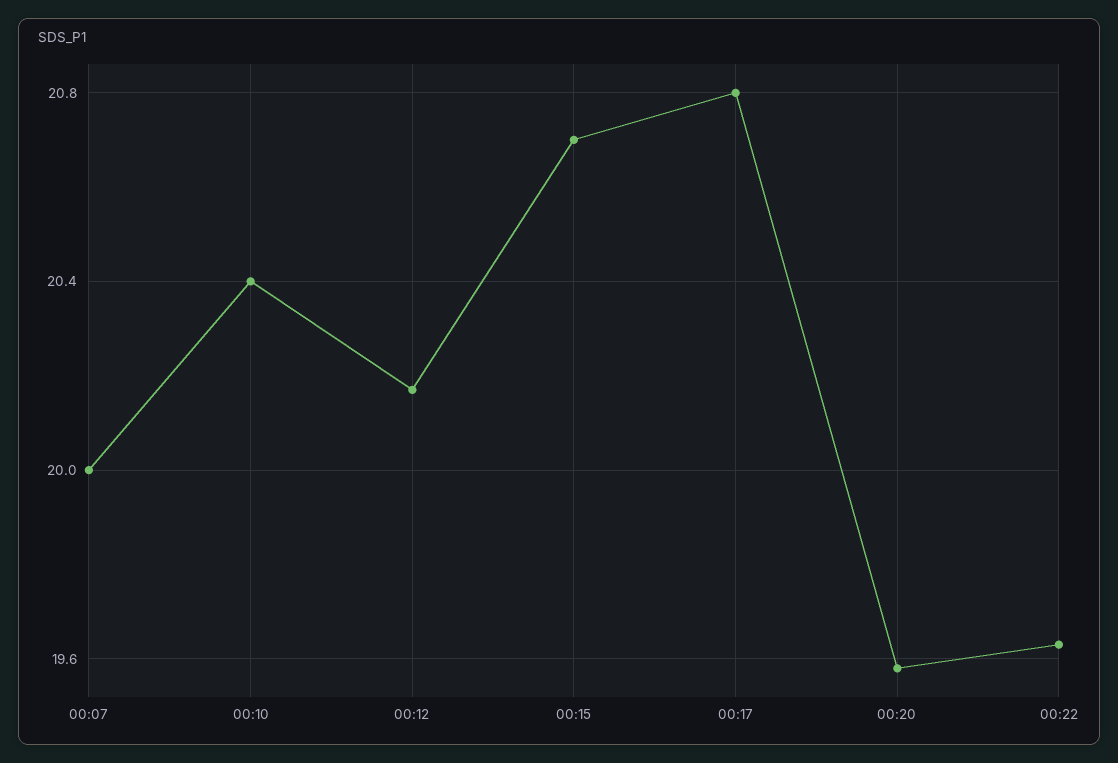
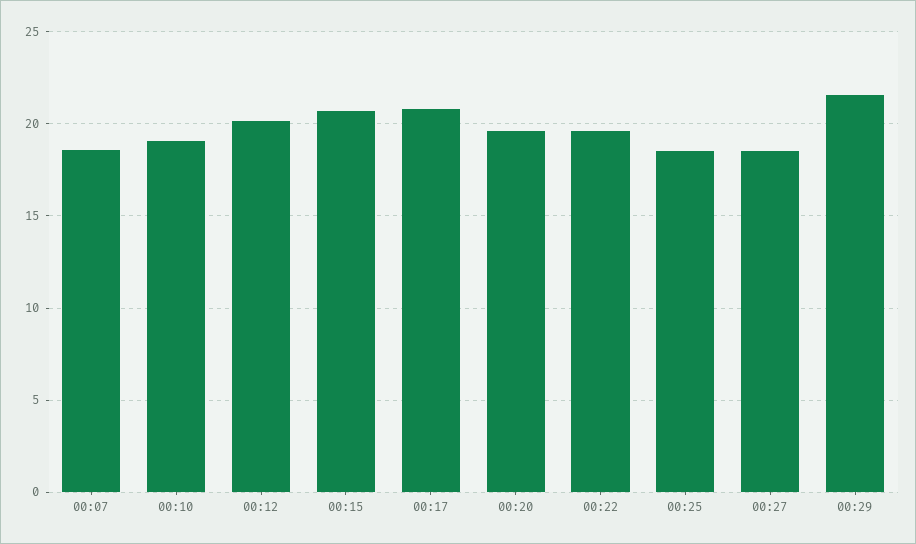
00:07: 20 -> 18.5
00:10: 20.4 -> 19
00:25: none -> 18.5
00:27: none -> 18.5
00:29: none -> 21.5

